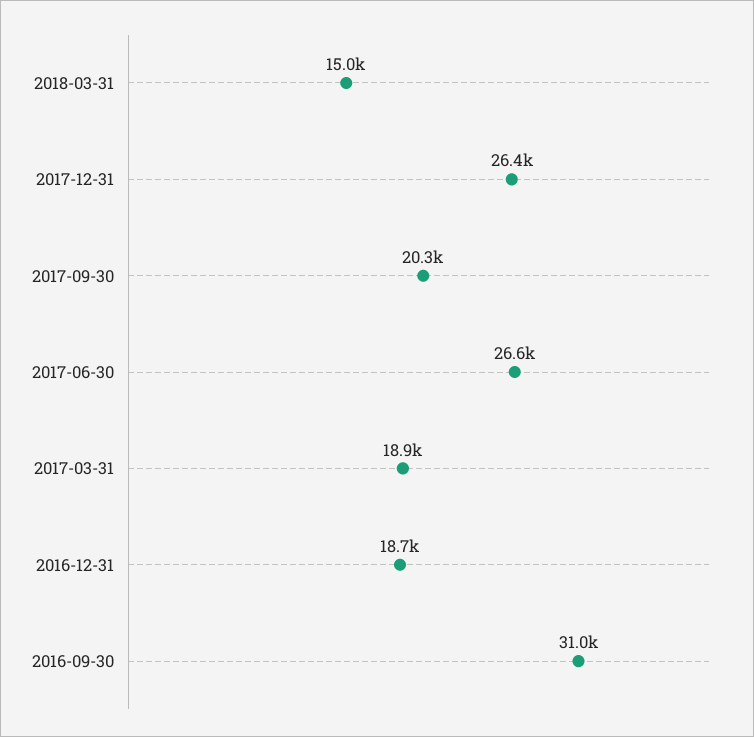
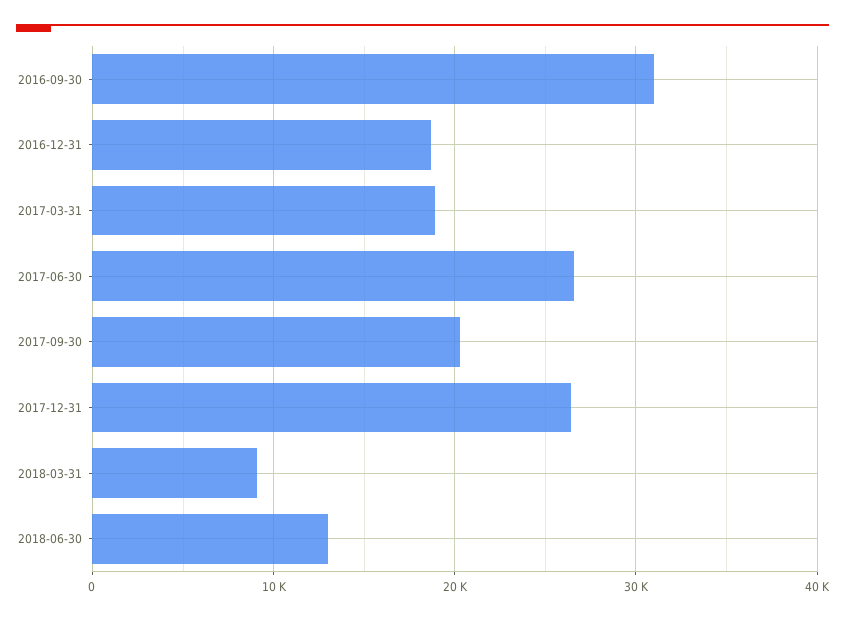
2018-03-31: 15000 -> 9000
2018-06-30: none -> 13000

